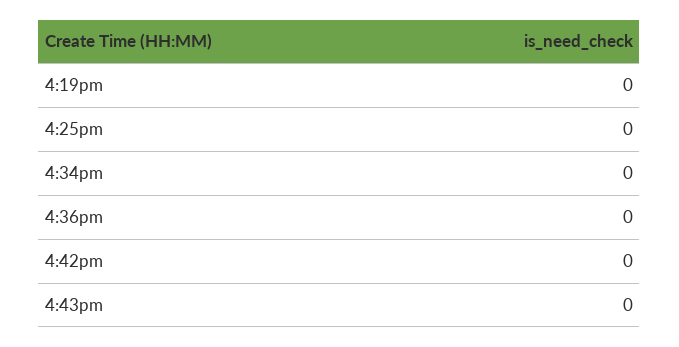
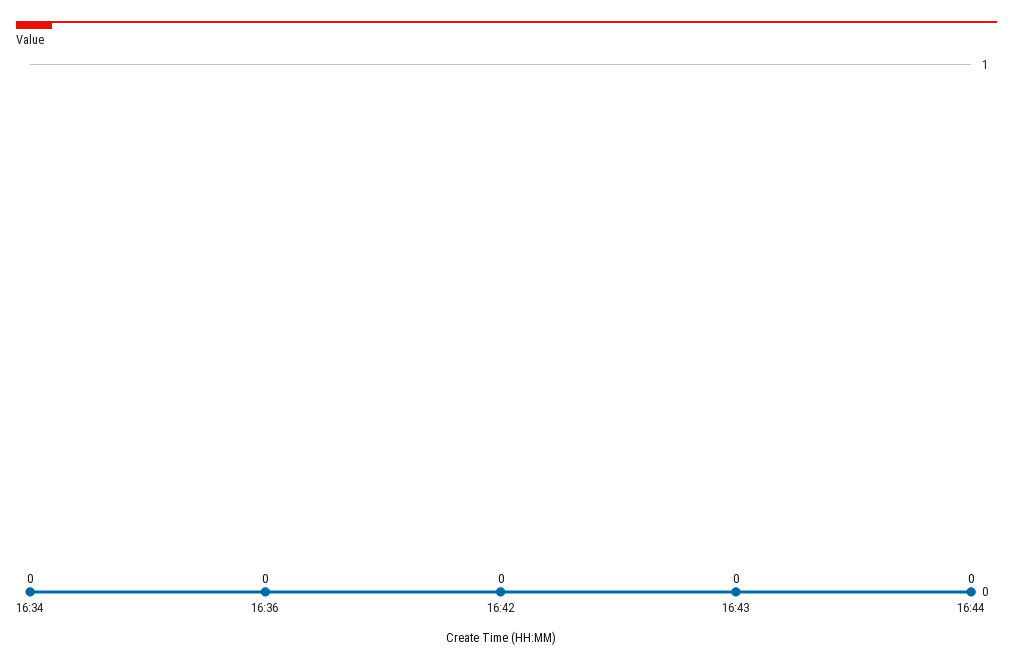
4:19pm: 0 -> none
4:25pm: 0 -> none
16:44: none -> 0

